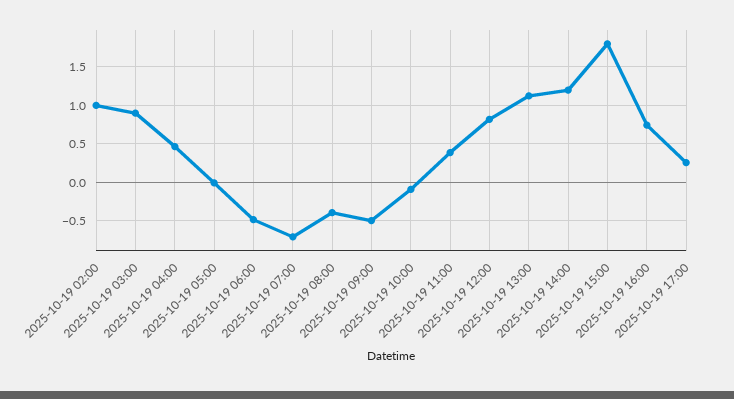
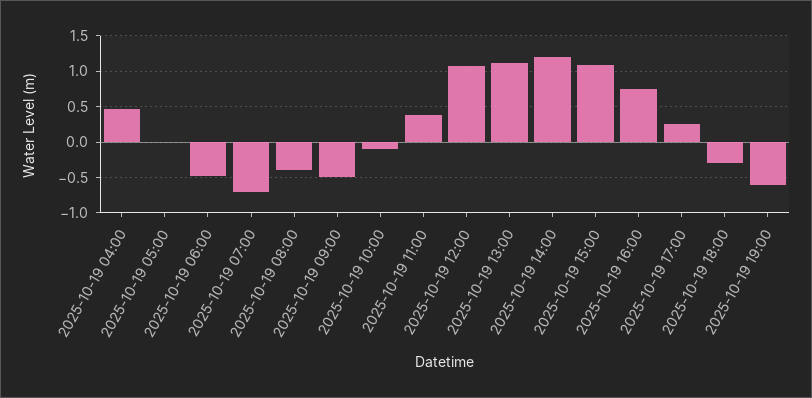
2025-10-19 02:00: 1 -> none
2025-10-19 03:00: 0.9 -> none
2025-10-19 12:00: 0.8 -> 1.1
2025-10-19 15:00: 1.8 -> 1.1
2025-10-19 18:00: none -> -0.3
2025-10-19 19:00: none -> -0.6

